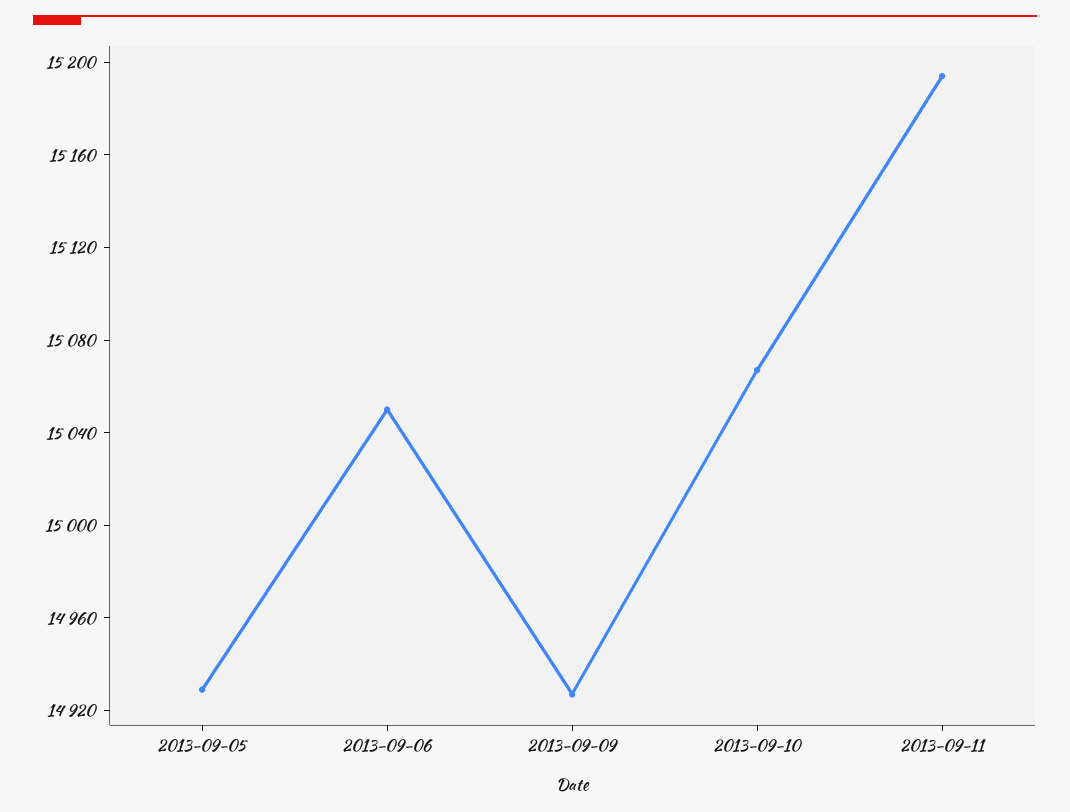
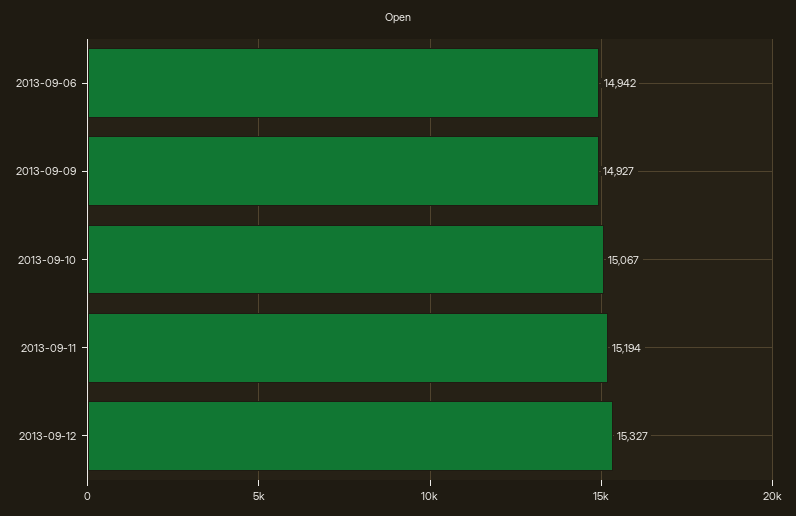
2013-09-05: 14930 -> none
2013-09-06: 15050 -> 14942
2013-09-12: none -> 15327

